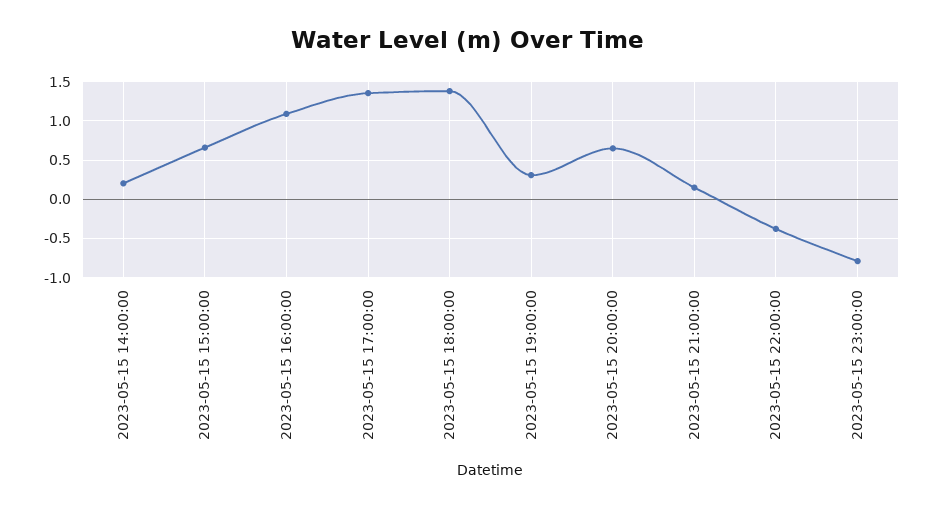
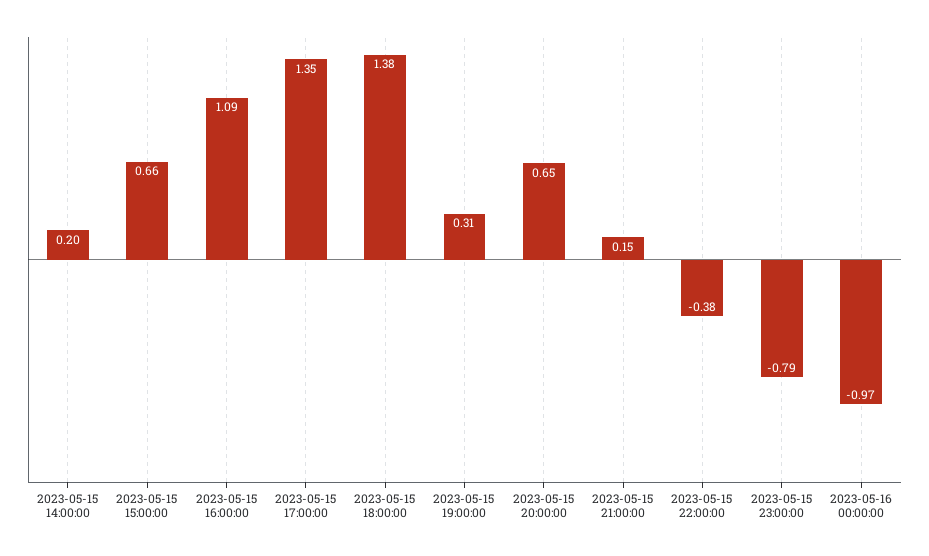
2023-05-16 00:00:00: none -> -0.97

